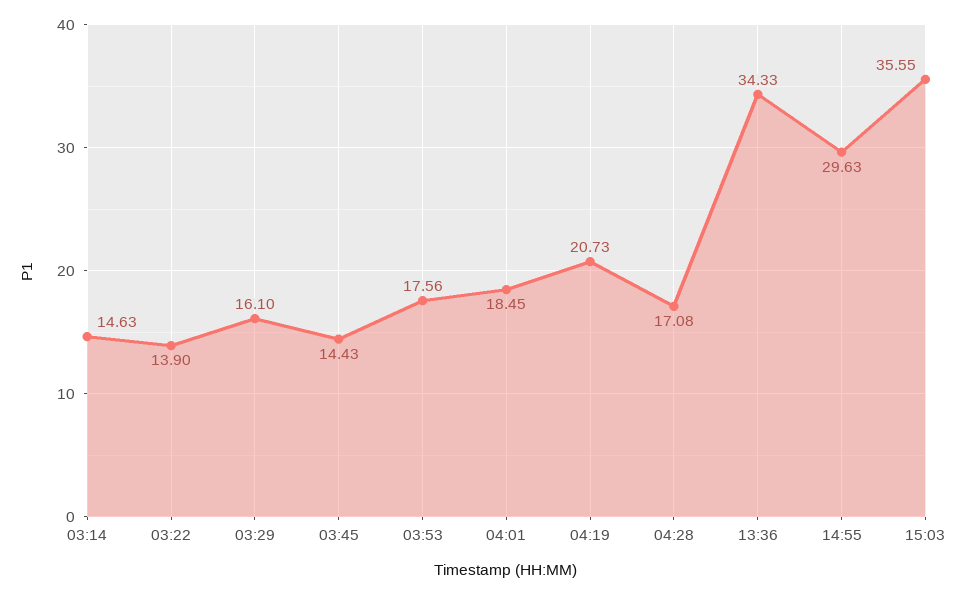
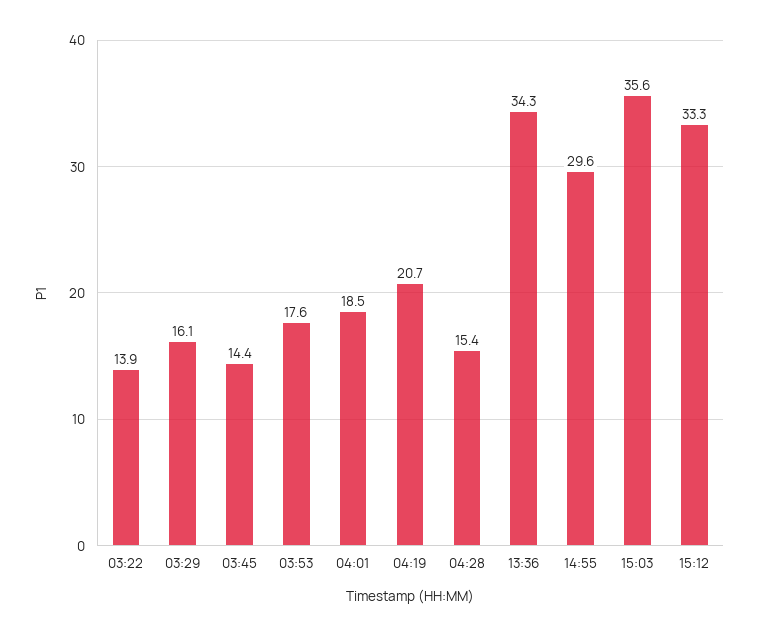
03:14: 14.63 -> none
04:28: 17.08 -> 15.4
15:12: none -> 33.3

